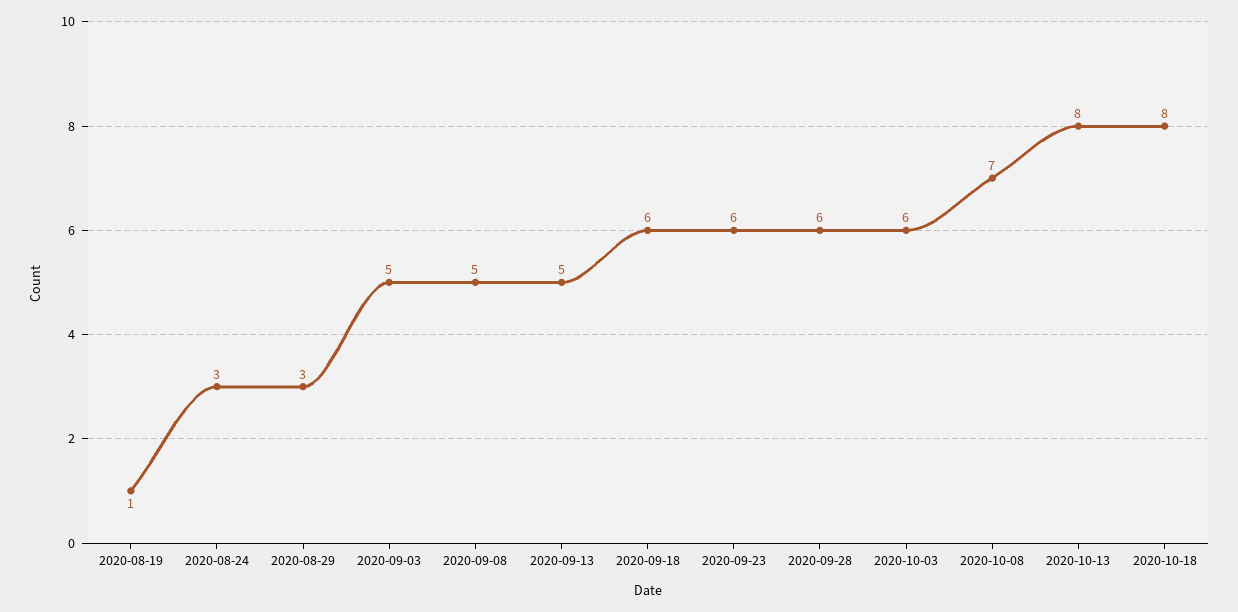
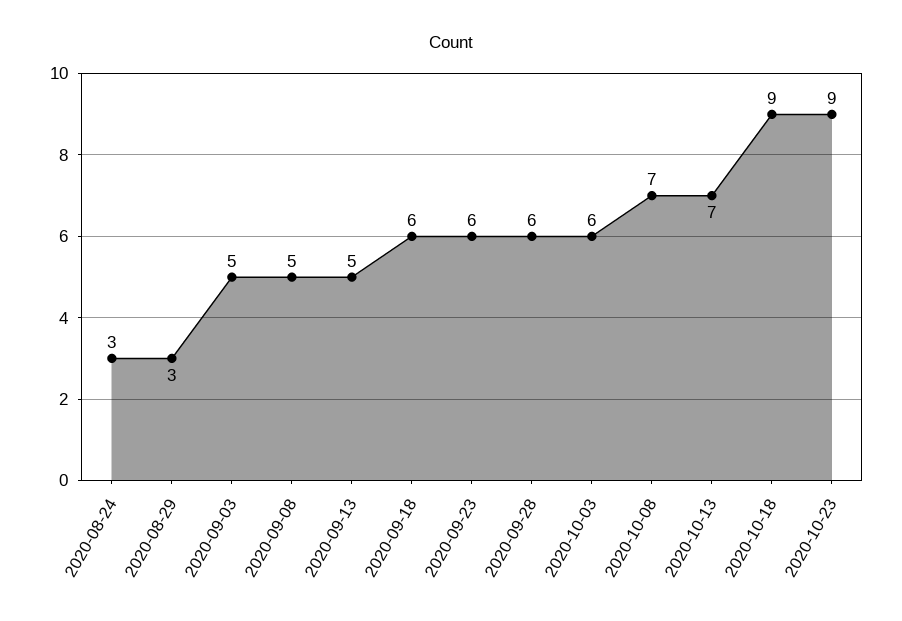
2020-08-19: 1 -> none
2020-10-13: 8 -> 7
2020-10-18: 8 -> 9
2020-10-23: none -> 9

